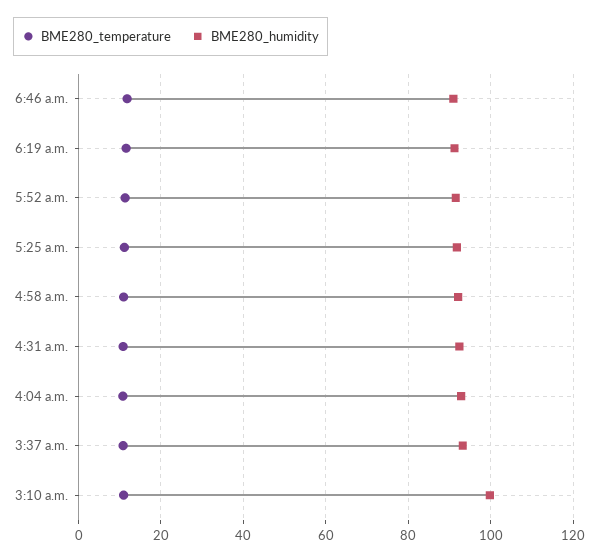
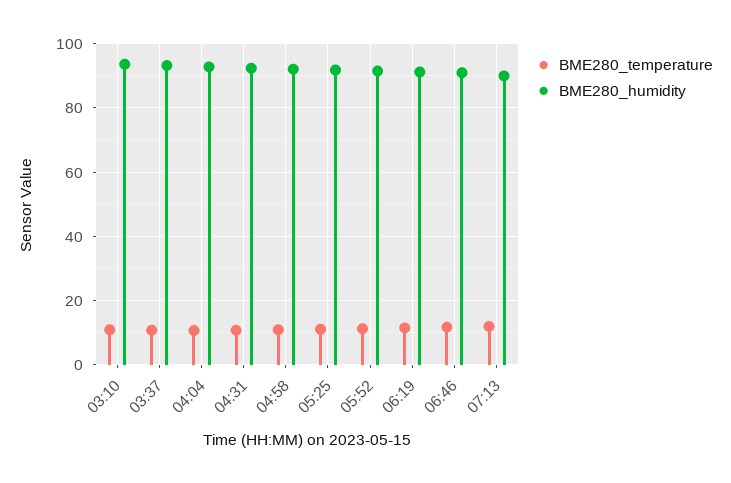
BME280_humidity, 3:10 a.m.: 100 -> 94
BME280_temperature, 07:13: none -> 12
BME280_humidity, 07:13: none -> 90

